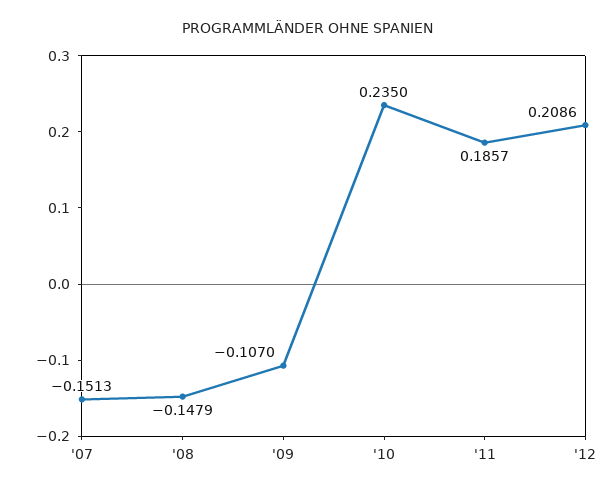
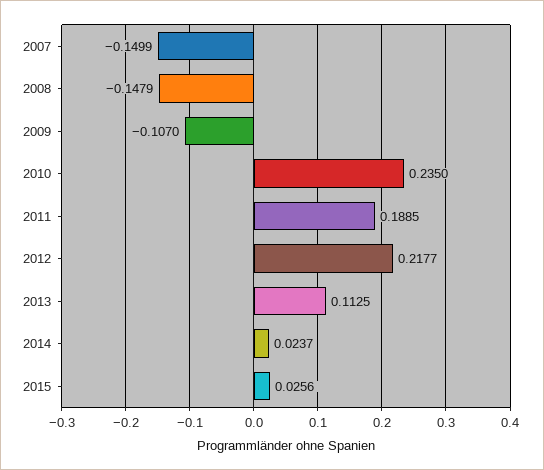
'07: -0.1513 -> -0.1499
'11: 0.1857 -> 0.1885
'12: 0.2086 -> 0.2177
2013: none -> 0.1125
2014: none -> 0.0237
2015: none -> 0.0256

